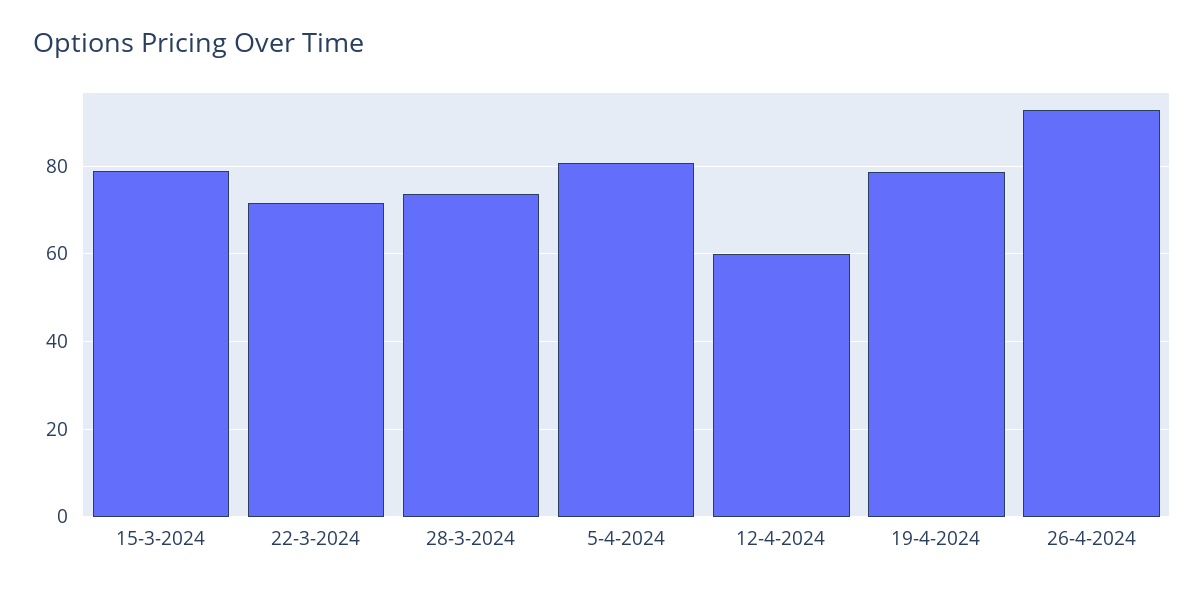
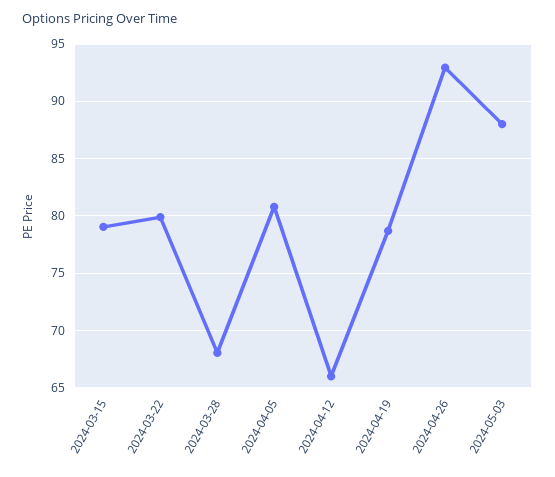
22-3-2024: 72 -> 80
28-3-2024: 74 -> 68
12-4-2024: 60 -> 66
2024-05-03: none -> 88

